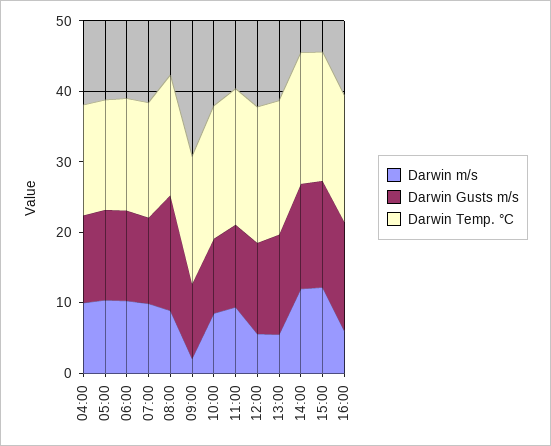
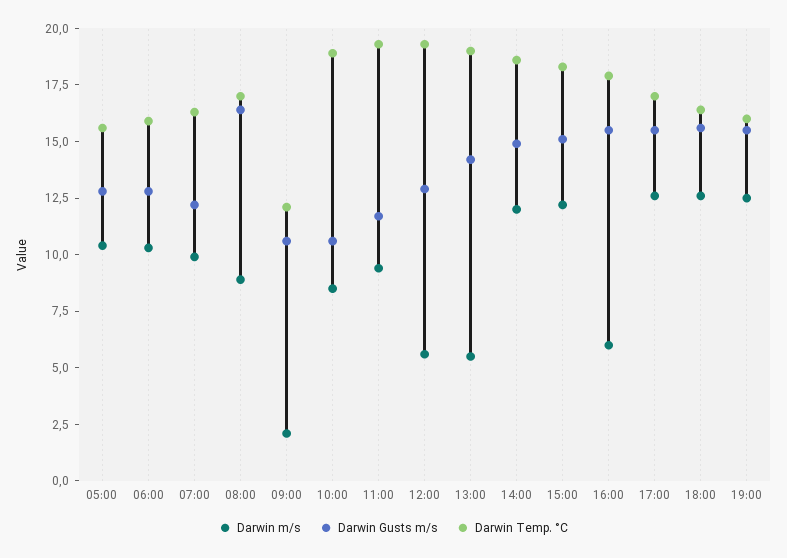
Darwin m/s, 04:00: 10 -> none
Darwin Gusts m/s, 04:00: 12 -> none
Darwin Temp. °C, 04:00: 16 -> none
Darwin Temp. °C, 09:00: 18 -> 12
Darwin m/s, 17:00: none -> 12.5
Darwin Gusts m/s, 17:00: none -> 15.5
Darwin Temp. °C, 17:00: none -> 17
Darwin m/s, 18:00: none -> 12.5
Darwin Gusts m/s, 18:00: none -> 15.5
Darwin Temp. °C, 18:00: none -> 16.5
Darwin m/s, 19:00: none -> 12.5
Darwin Gusts m/s, 19:00: none -> 15.5
Darwin Temp. °C, 19:00: none -> 16

